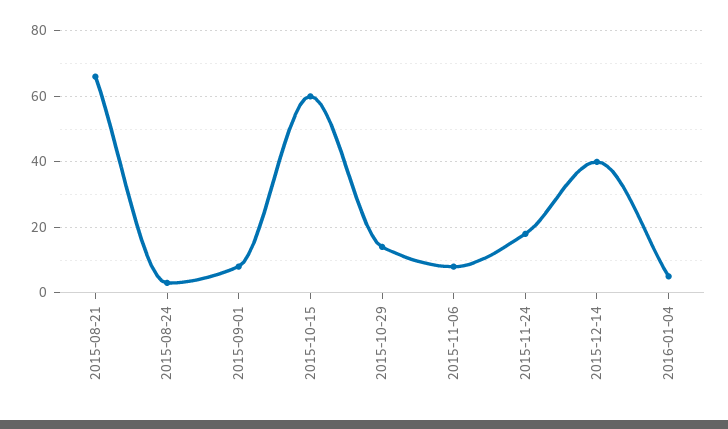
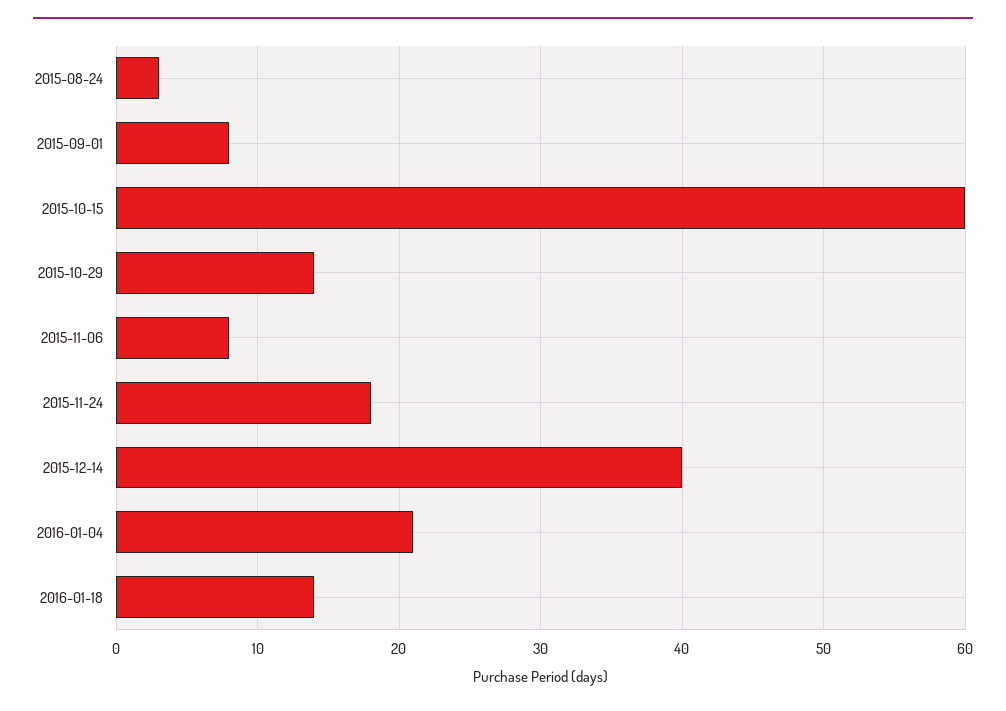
2015-08-21: 65 -> none
2016-01-04: 5 -> 21
2016-01-18: none -> 14

